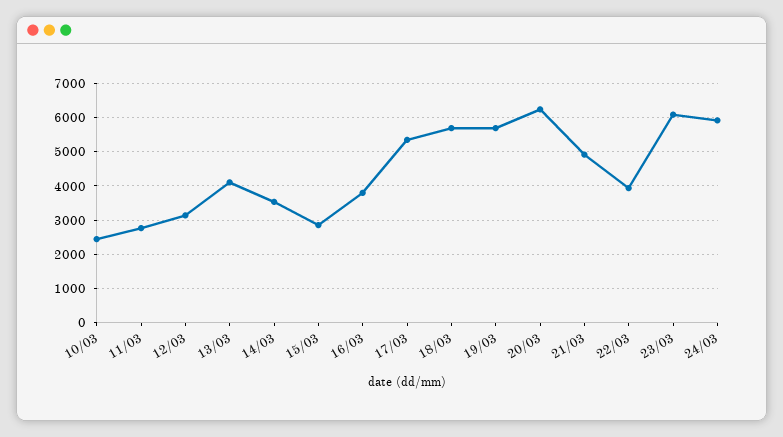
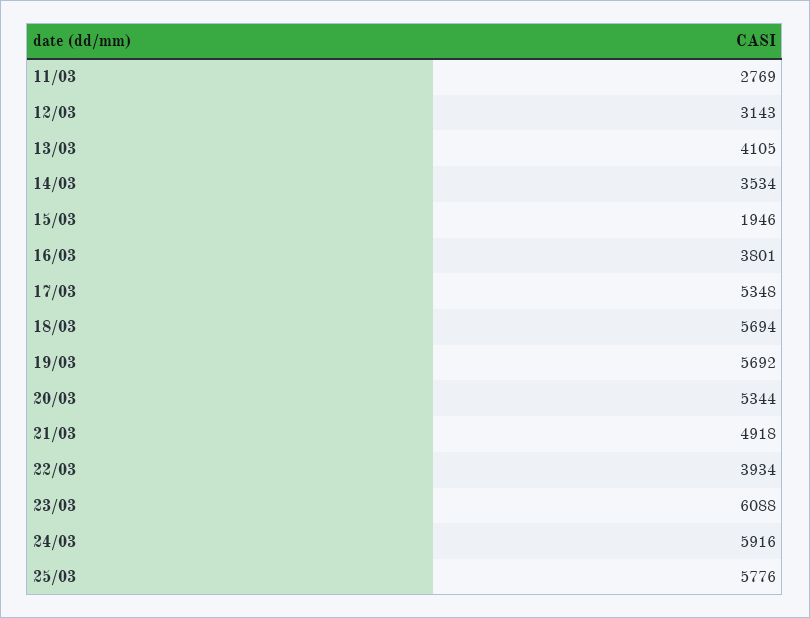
10/03: 2400 -> none
15/03: 2800 -> 1946
20/03: 6200 -> 5344
25/03: none -> 5776

